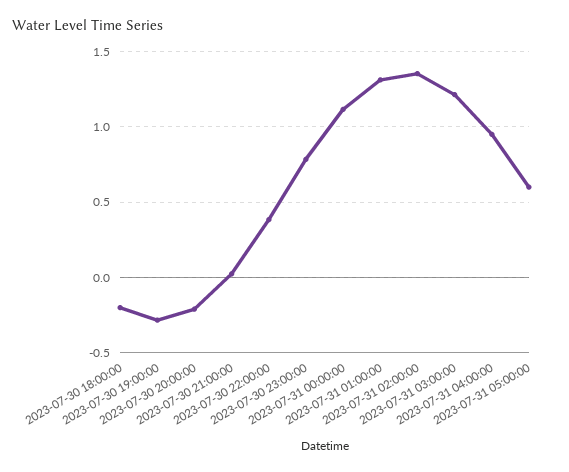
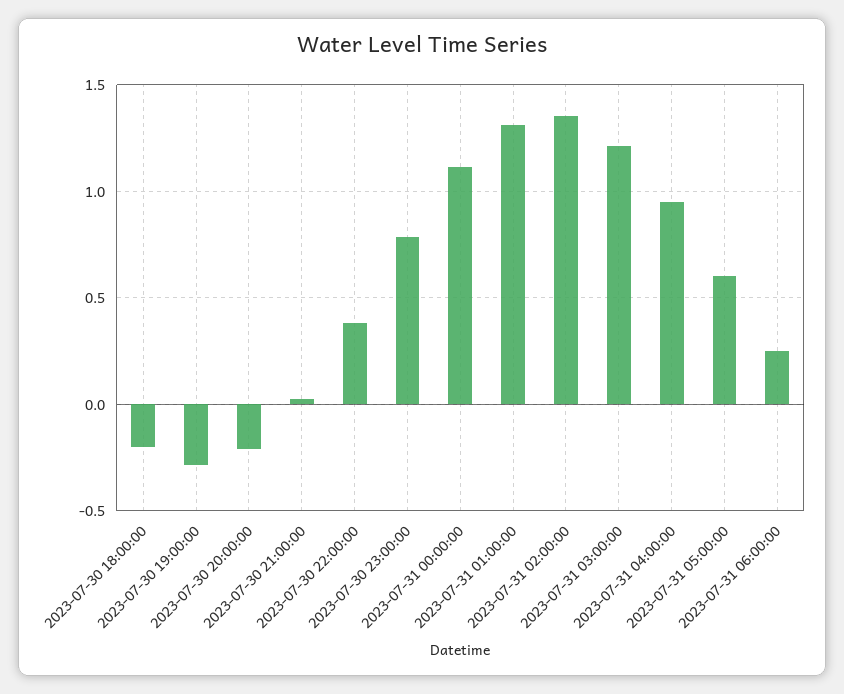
2023-07-31 06:00:00: none -> 0.25

